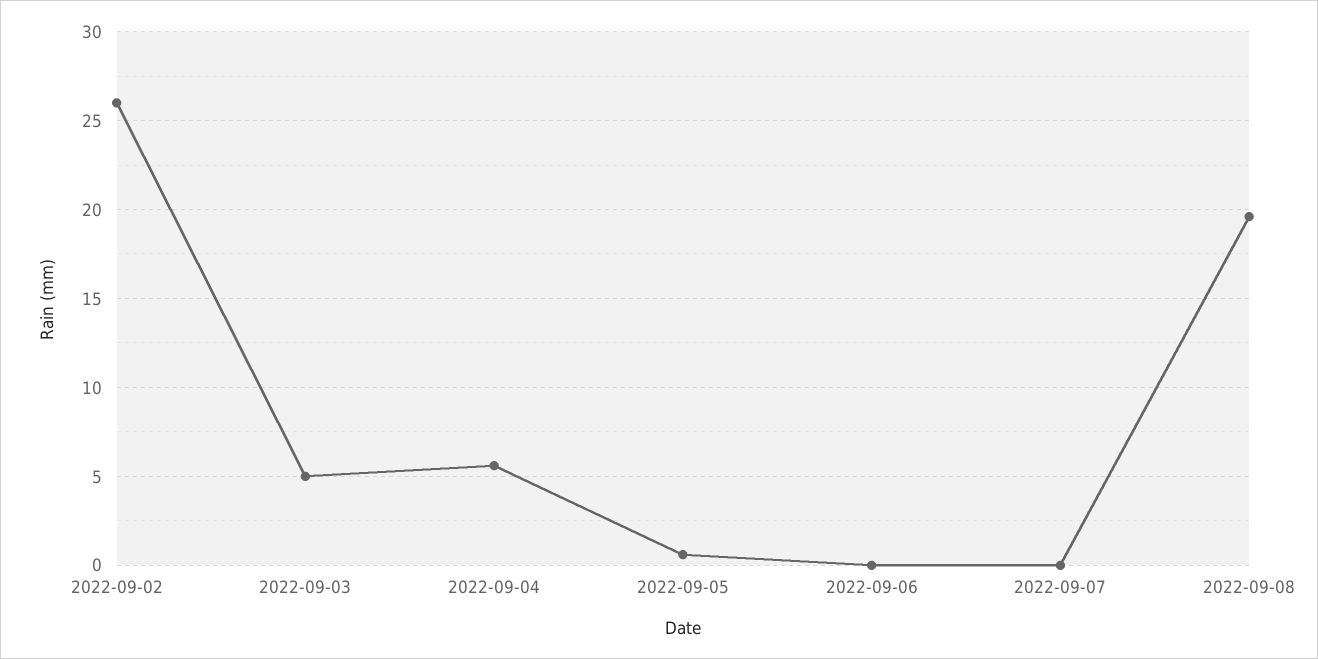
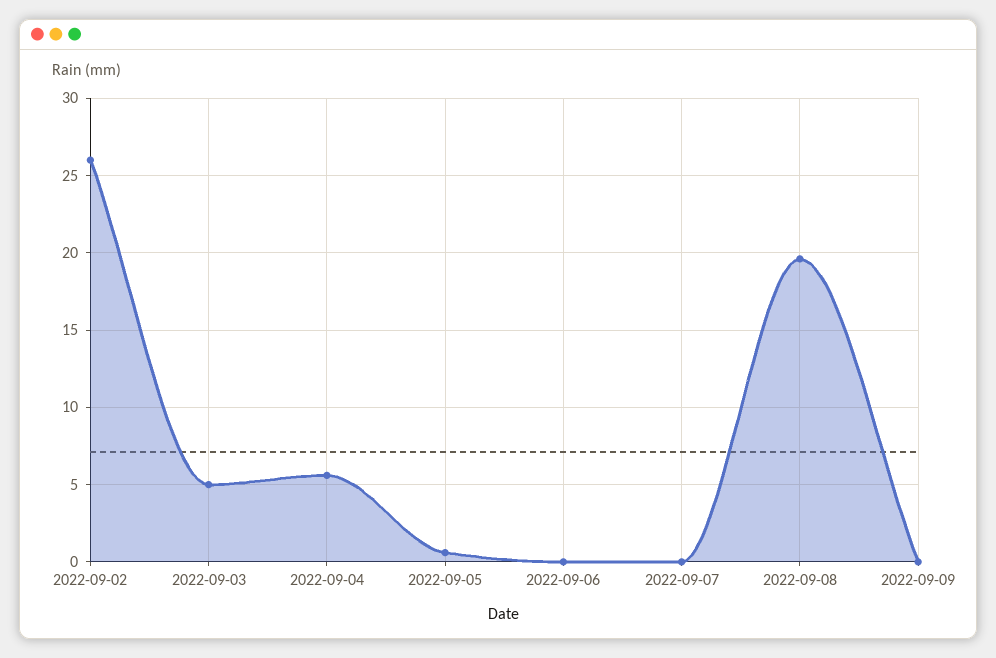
2022-09-09: none -> 0

